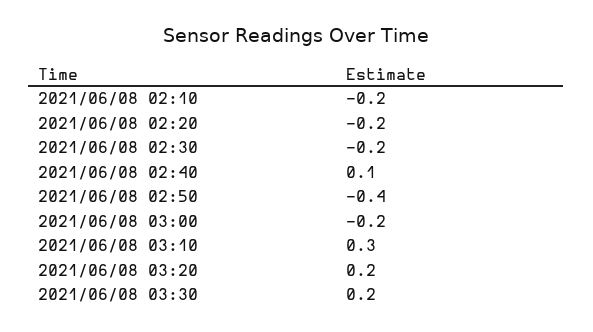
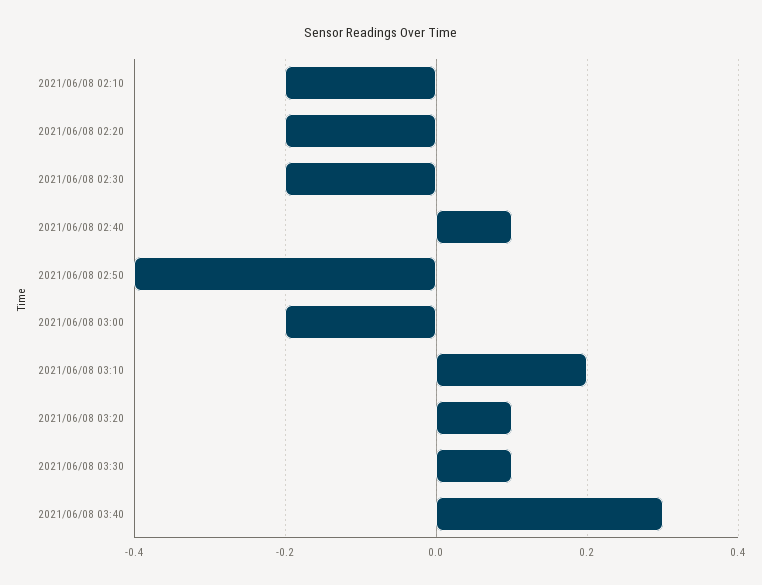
2021/06/08 03:10: 0.3 -> 0.2
2021/06/08 03:20: 0.2 -> 0.1
2021/06/08 03:30: 0.2 -> 0.1
2021/06/08 03:40: none -> 0.3

